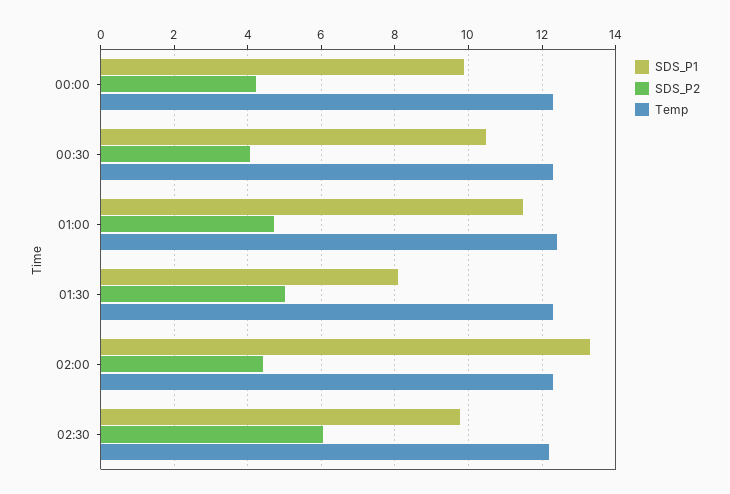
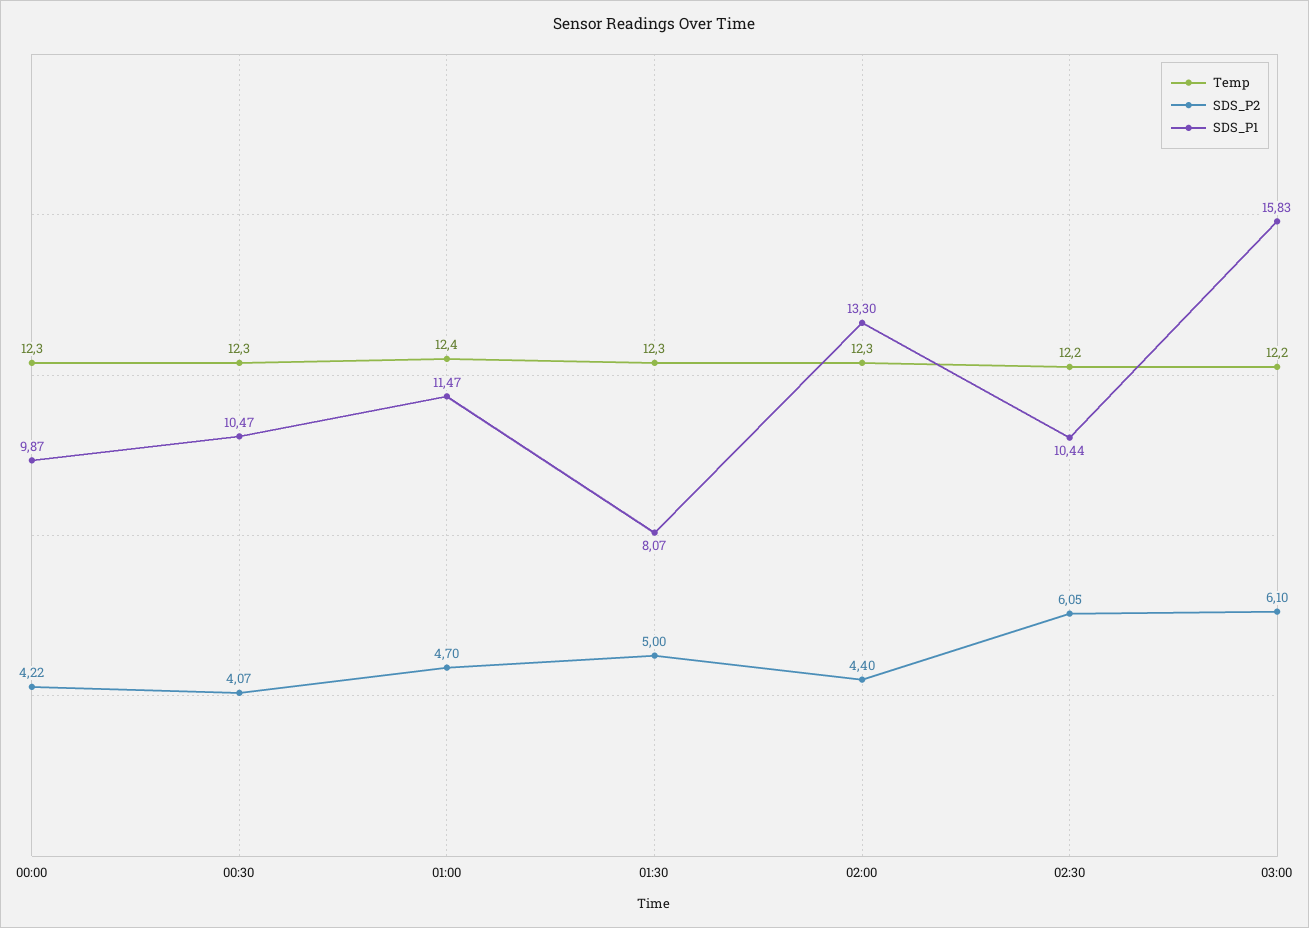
SDS_P1, 02:30: 9.8 -> 10.44
Temp, 03:00: none -> 12.2
SDS_P2, 03:00: none -> 6.1
SDS_P1, 03:00: none -> 15.83

